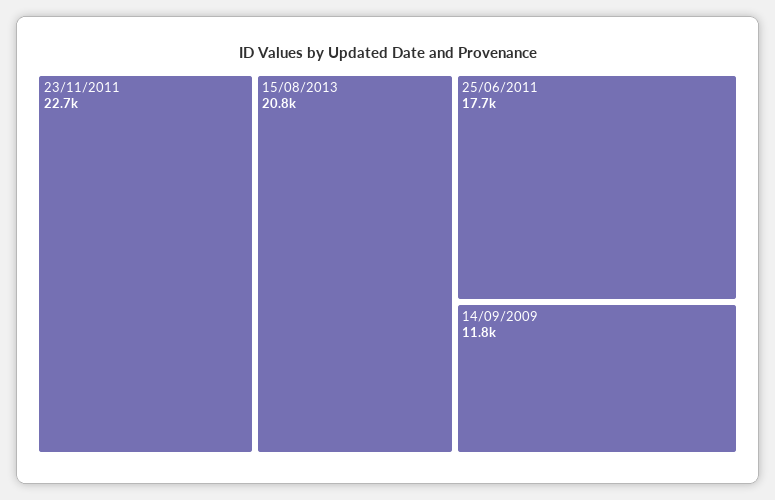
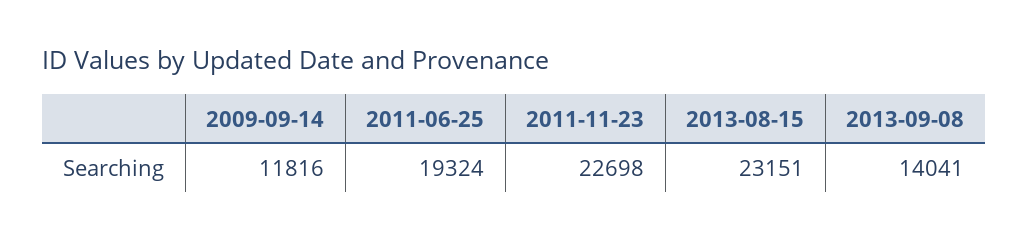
15/08/2013: 20800 -> 23151
25/06/2011: 17700 -> 19324
2013-09-08: none -> 14041

